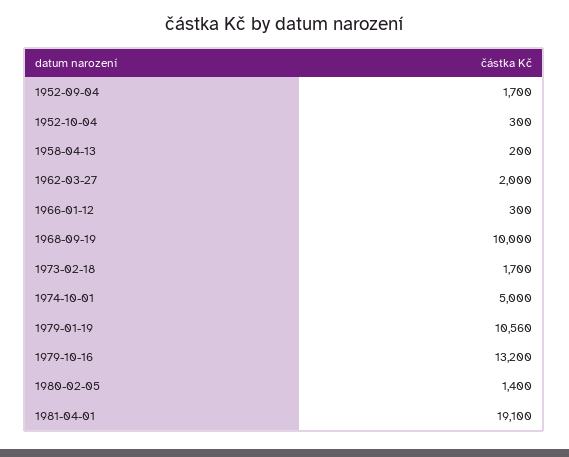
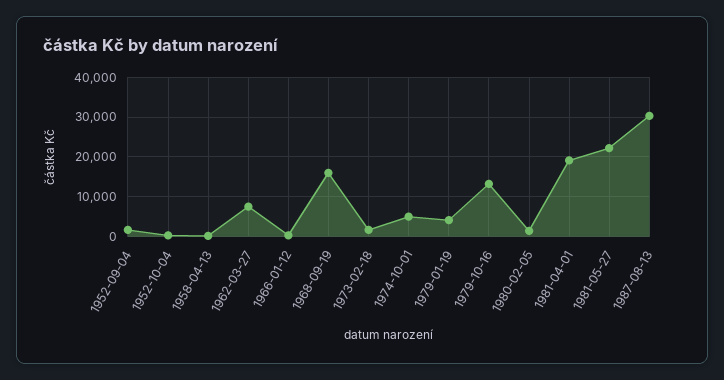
1962-03-27: 2000 -> 8000
1968-09-19: 10000 -> 16000
1979-01-19: 10560 -> 4000
1981-05-27: none -> 22000
1987-08-13: none -> 30000

